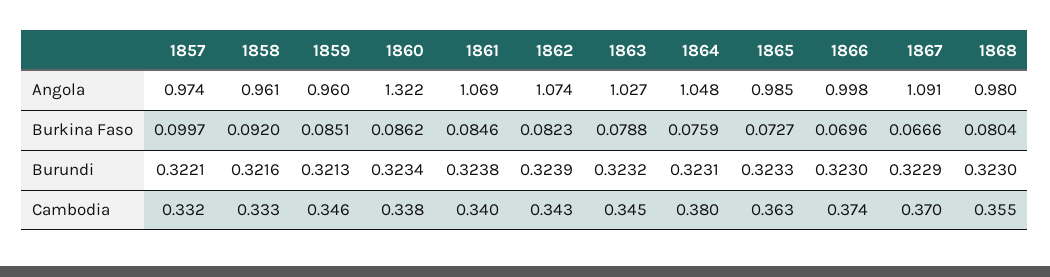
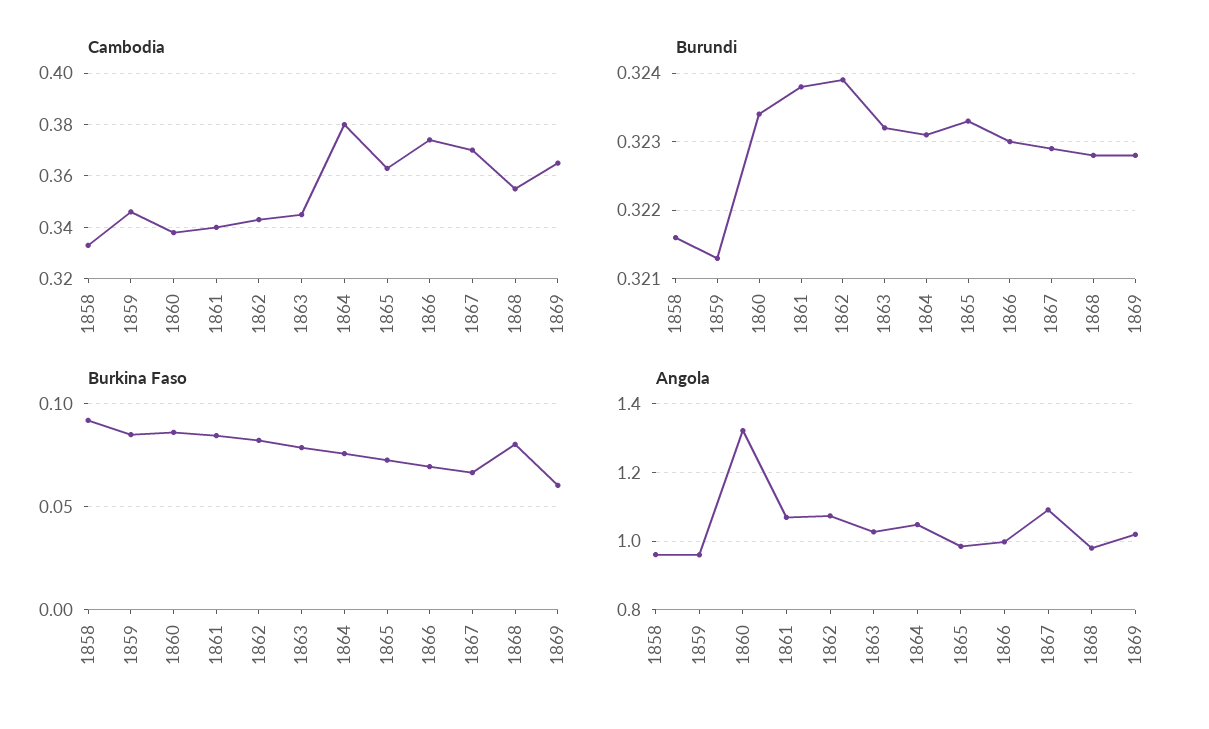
Angola, 1857: 0.974 -> none
Burkina Faso, 1857: 0.0997 -> none
Burundi, 1857: 0.3221 -> none
Burundi, 1868: 0.323 -> 0.3228
Cambodia, 1857: 0.332 -> none
Cambodia, 1869: none -> 0.365
Burundi, 1869: none -> 0.3228
Burkina Faso, 1869: none -> 0.06
Angola, 1869: none -> 1.02

